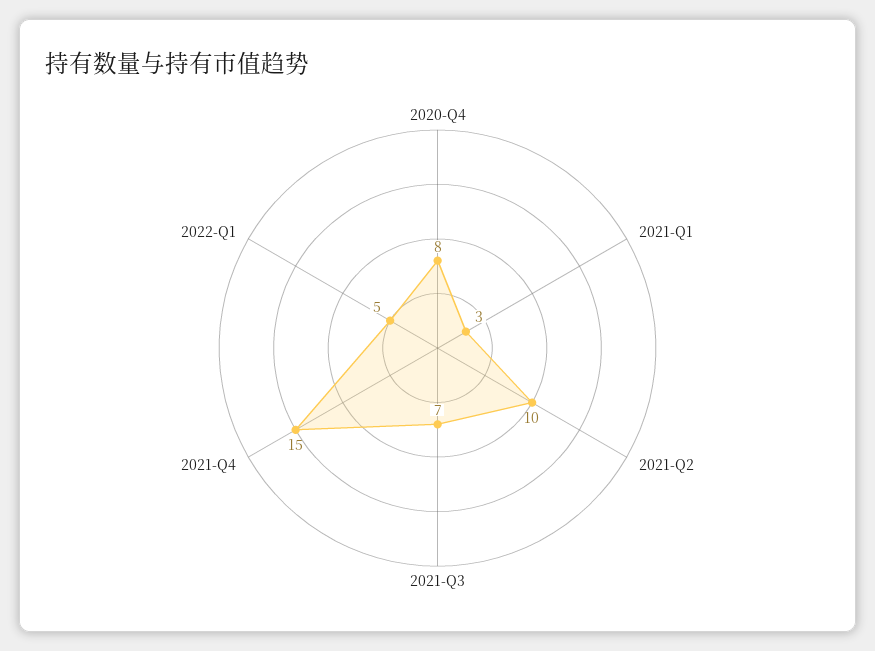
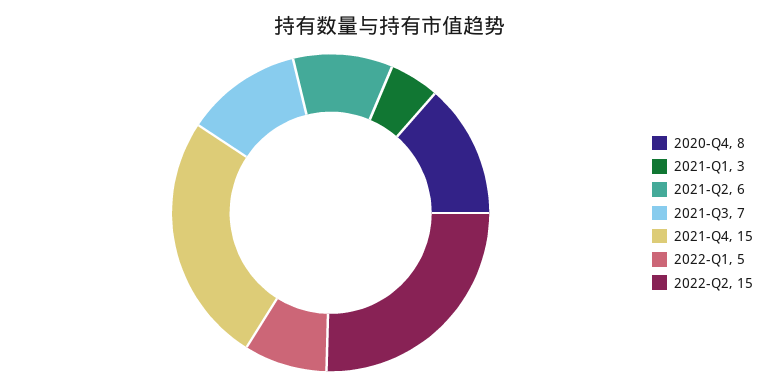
2021-Q2: 10 -> 6
2022-Q2: none -> 15

